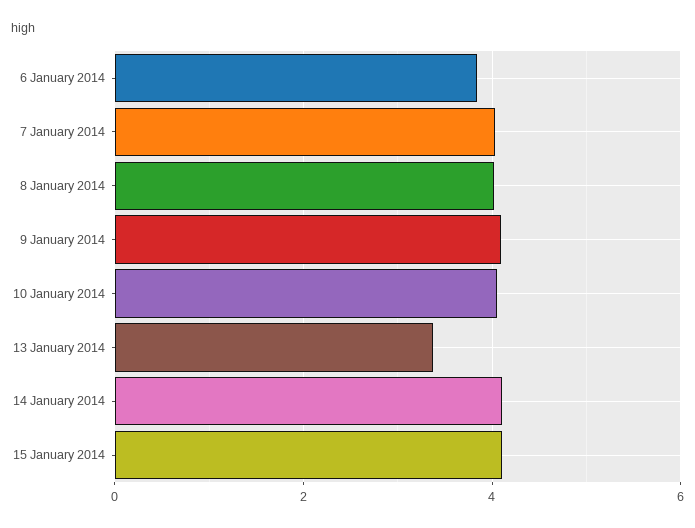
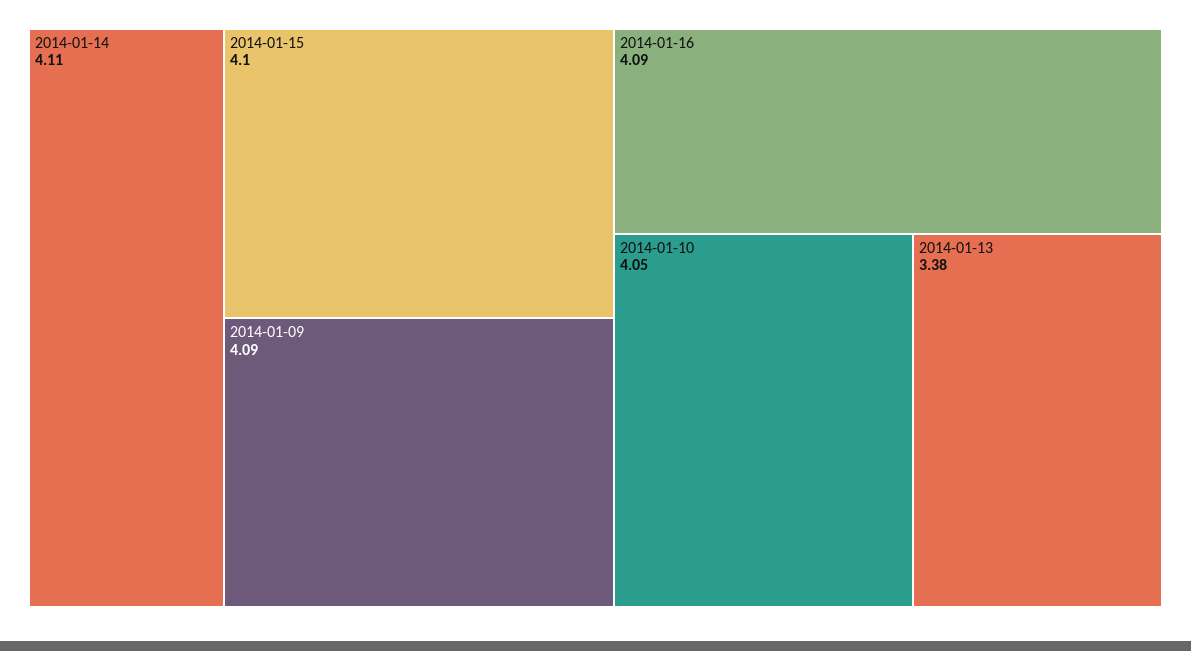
6 January 2014: 3.8 -> none
7 January 2014: 4 -> none
8 January 2014: 4 -> none
2014-01-16: none -> 4.09

